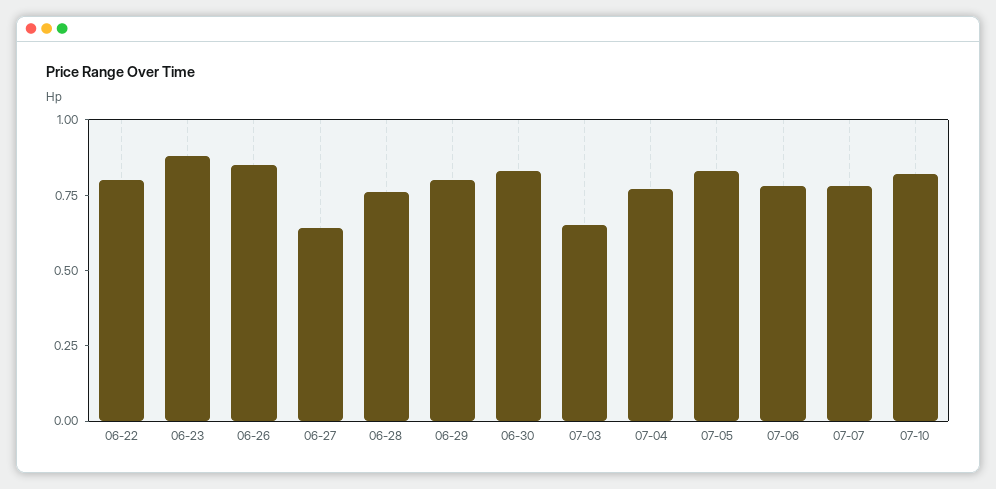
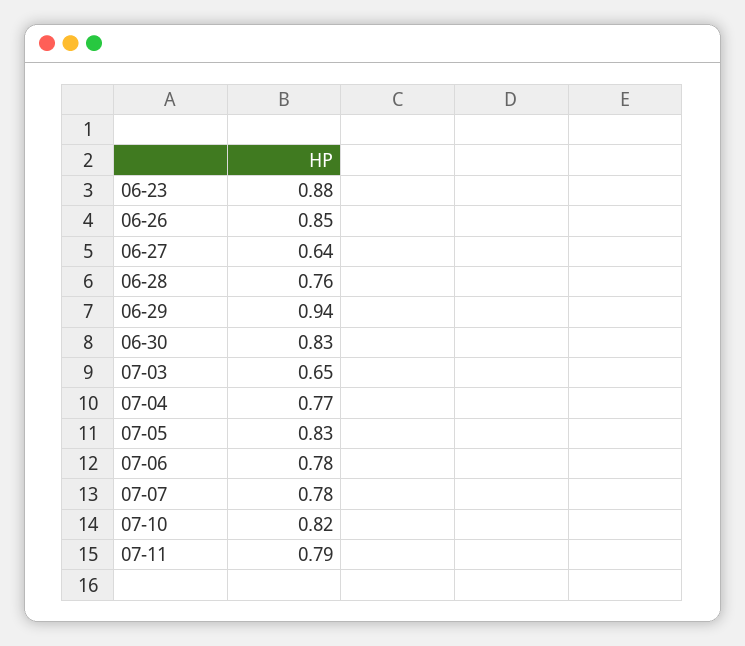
06-22: 0.8 -> none
06-29: 0.8 -> 0.94
07-11: none -> 0.79

